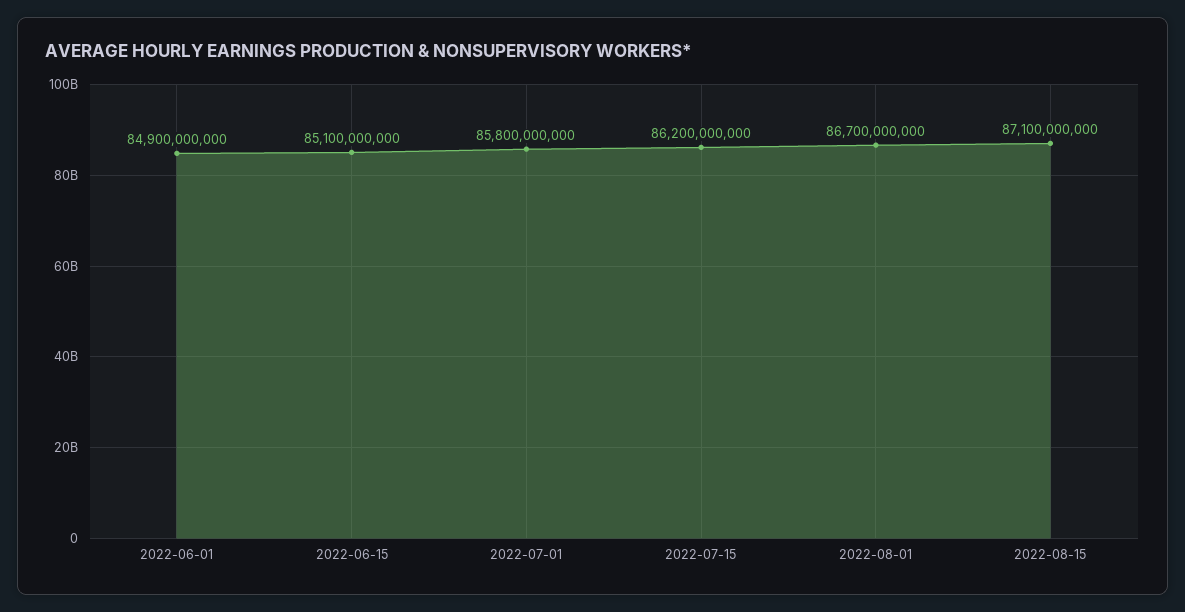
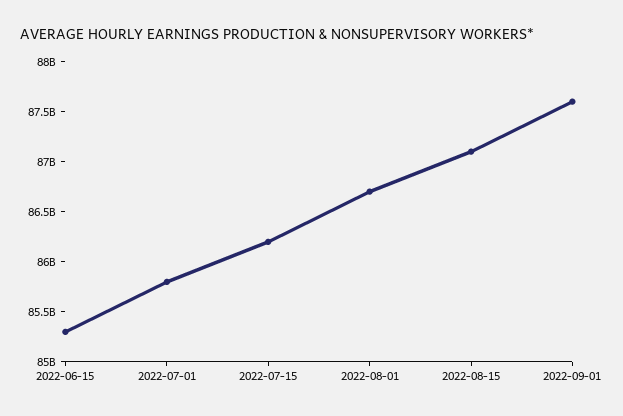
2022-06-01: 84900000000 -> none
2022-06-15: 85100000000 -> 85300000000
2022-09-01: none -> 87600000000

